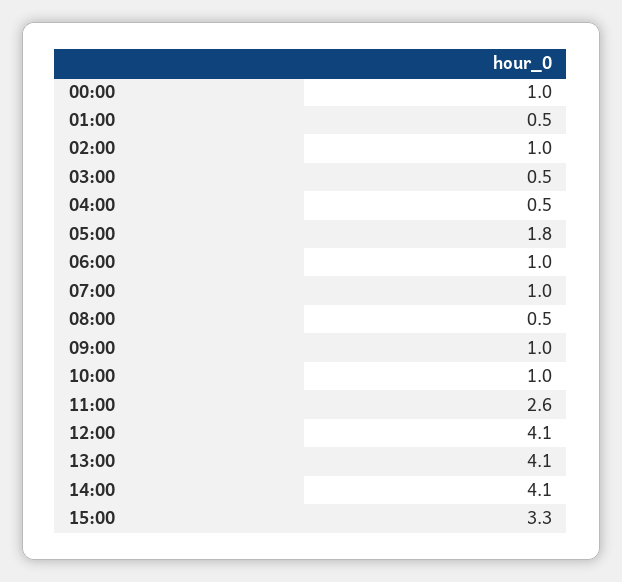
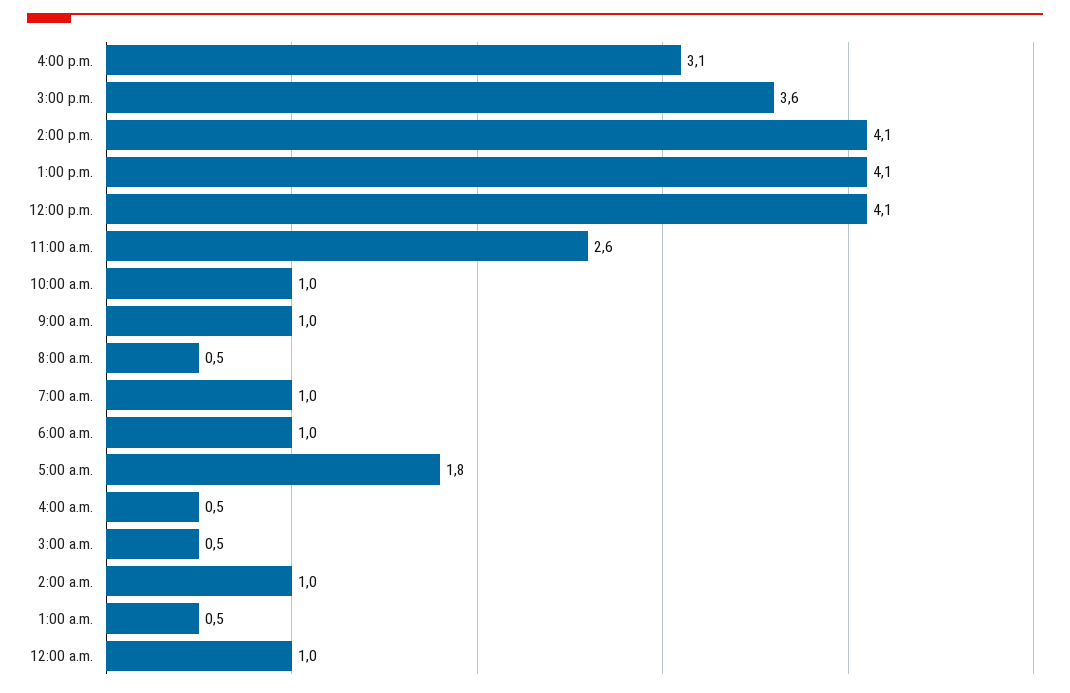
15:00: 3.3 -> 3.6
4:00 p.m.: none -> 3.1

